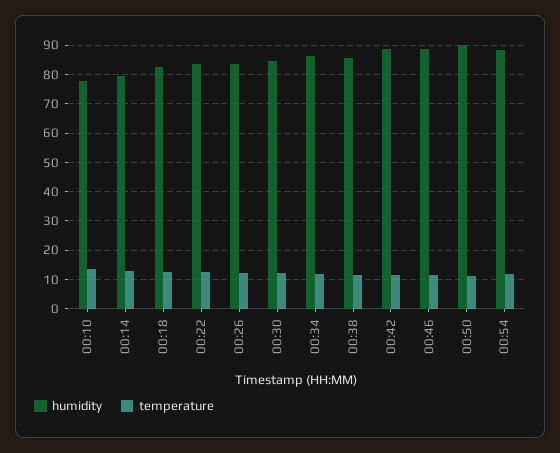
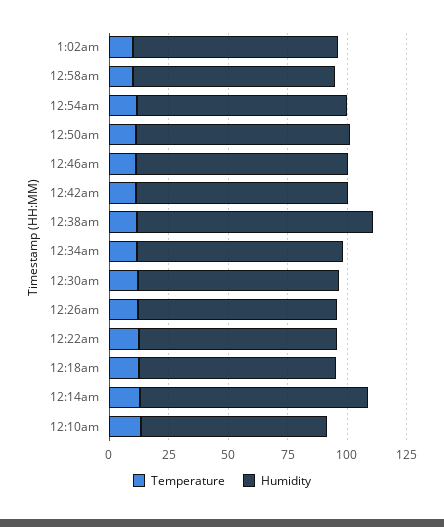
humidity, 00:14: 80 -> 95
humidity, 00:38: 85 -> 100
temperature, 1:02am: none -> 10
humidity, 1:02am: none -> 85
temperature, 12:58am: none -> 10
humidity, 12:58am: none -> 85

